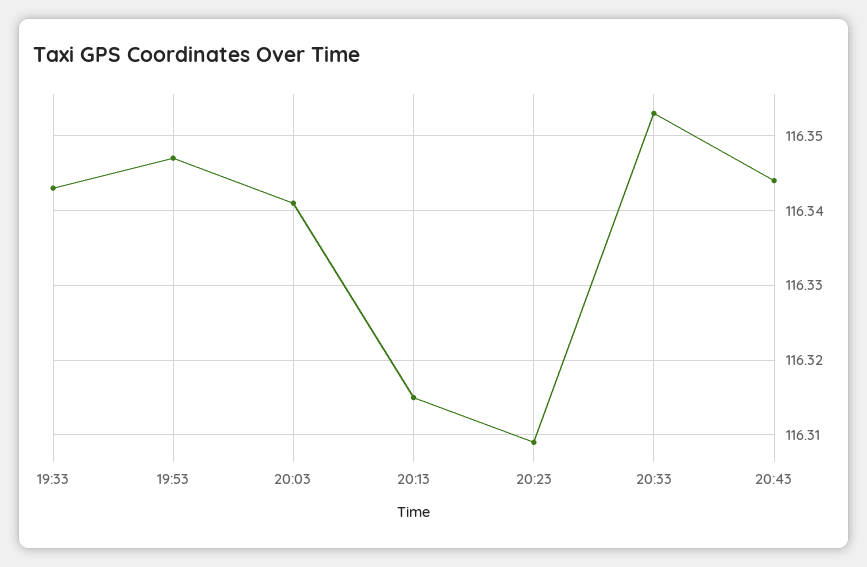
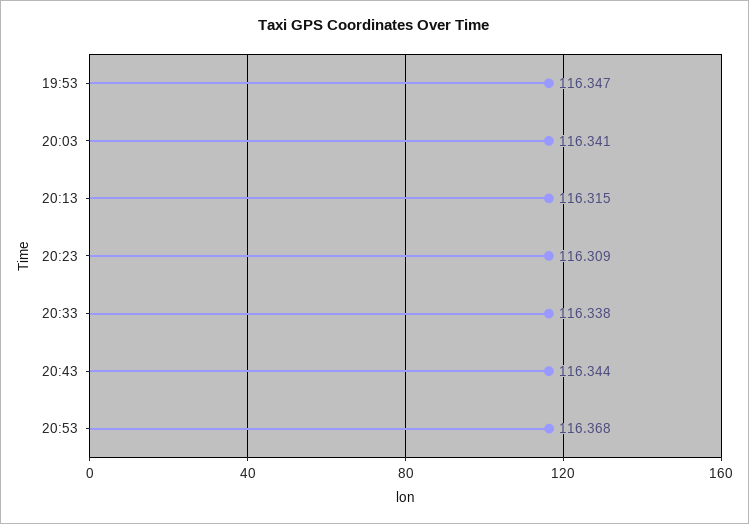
19:33: 116.343 -> none
20:33: 116.353 -> 116.338
20:53: none -> 116.368

